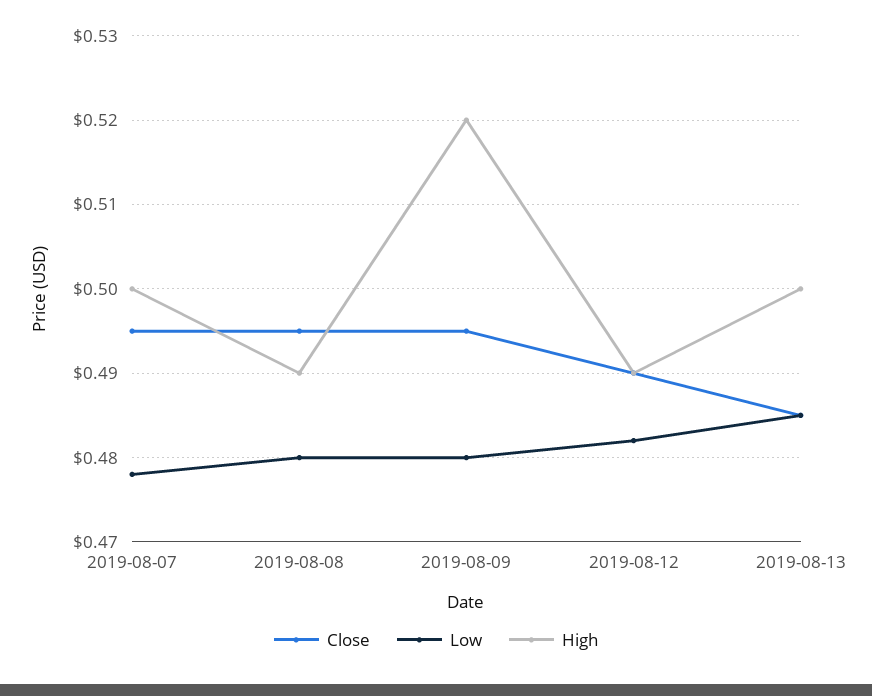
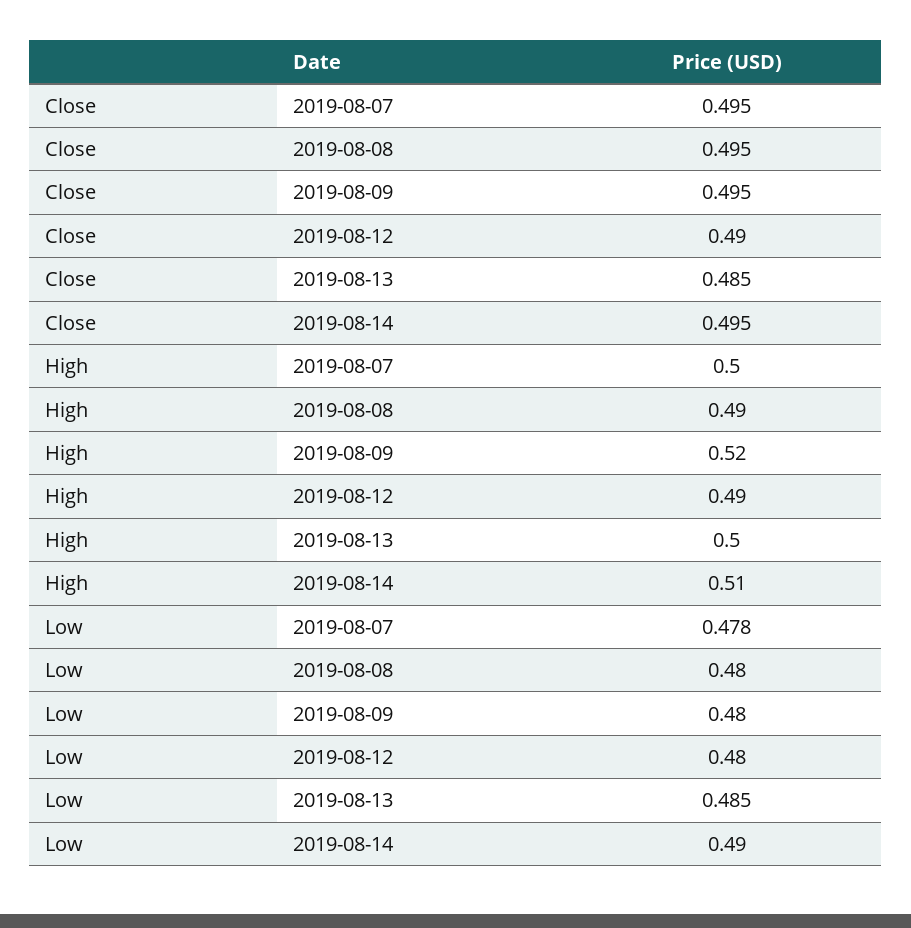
Low, 2019-08-12: 0.482 -> 0.48
Close, 2019-08-14: none -> 0.495
High, 2019-08-14: none -> 0.51
Low, 2019-08-14: none -> 0.49

